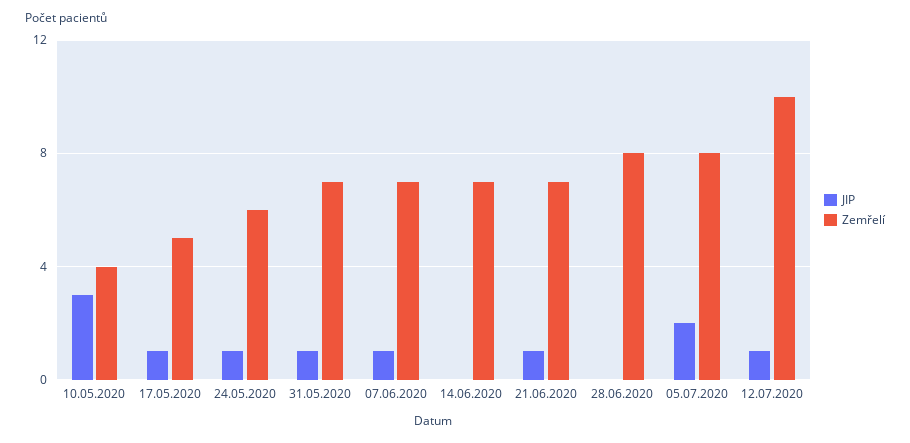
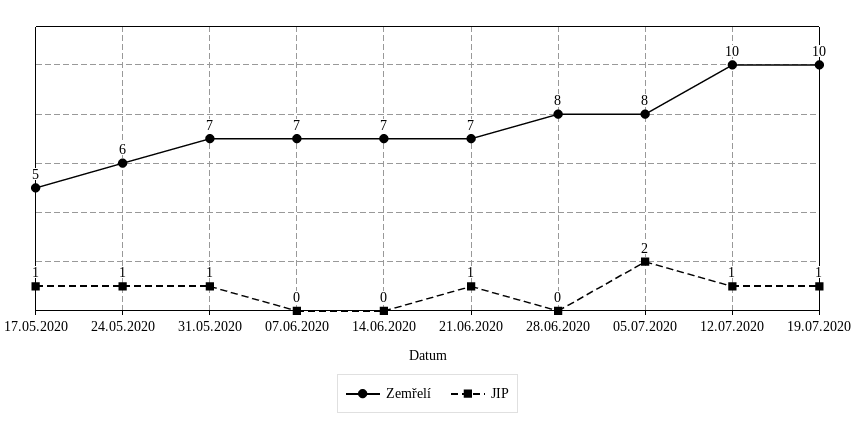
JIP, 10.05.2020: 3 -> none
Zemřelí, 10.05.2020: 4 -> none
JIP, 07.06.2020: 1 -> 0
Zemřelí, 19.07.2020: none -> 10
JIP, 19.07.2020: none -> 1

